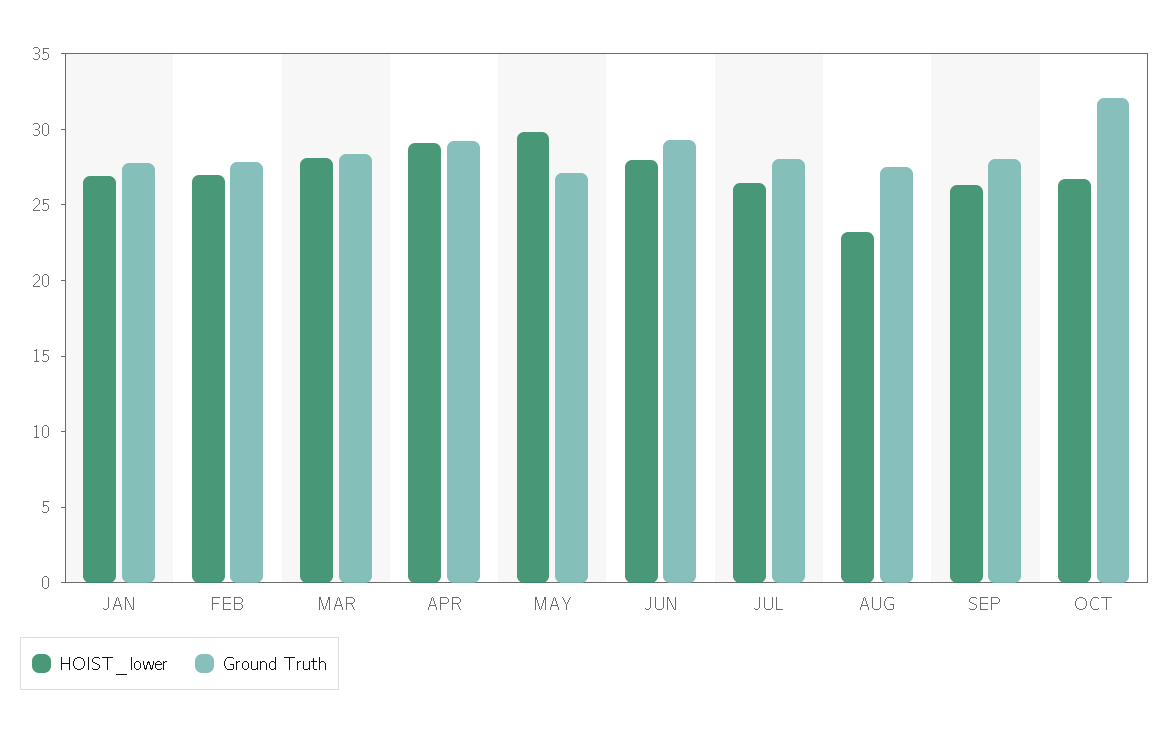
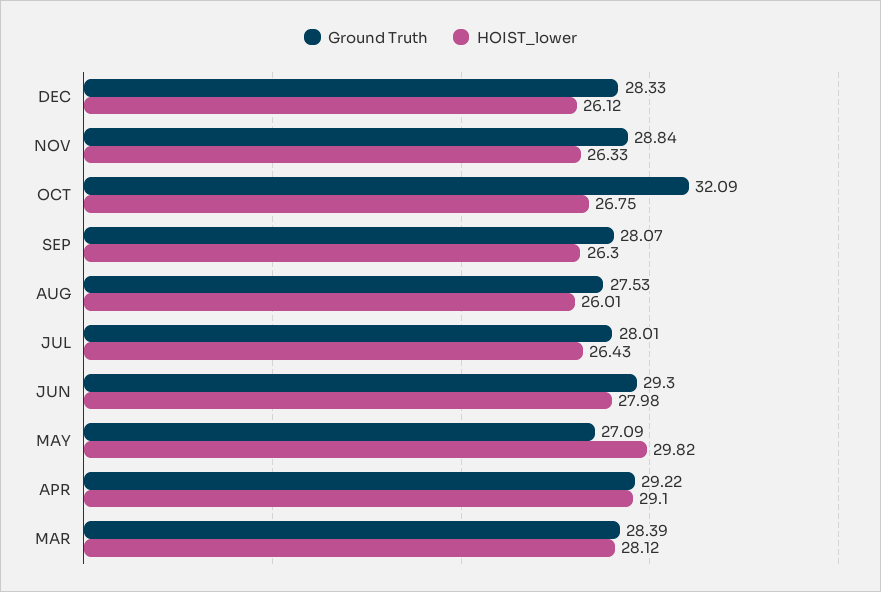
HOIST_lower, JAN: 27 -> none
Ground Truth, JAN: 28 -> none
HOIST_lower, FEB: 27 -> none
Ground Truth, FEB: 28 -> none
HOIST_lower, AUG: 23 -> 26.01
Ground Truth, DEC: none -> 28.33
HOIST_lower, DEC: none -> 26.12
Ground Truth, NOV: none -> 28.84
HOIST_lower, NOV: none -> 26.33

